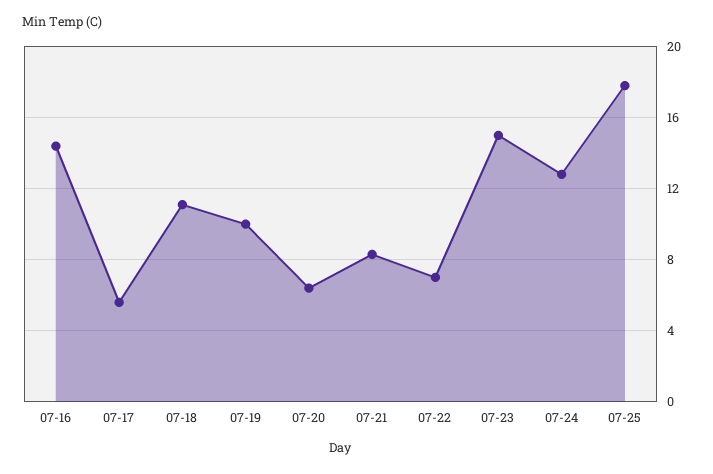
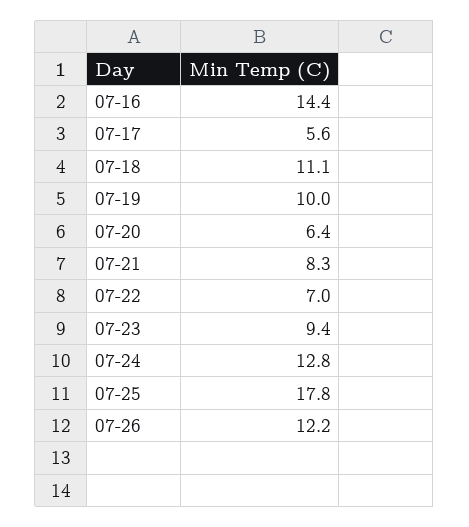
07-23: 15 -> 9.4
07-26: none -> 12.2

